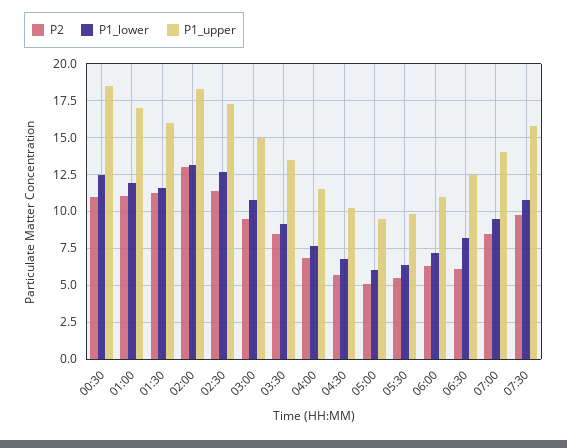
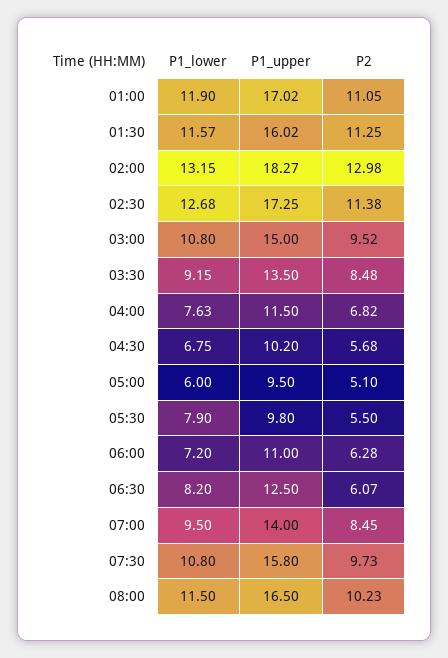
P2, 00:30: 11 -> none
P1_lower, 00:30: 12.5 -> none
P1_upper, 00:30: 18.5 -> none
P1_lower, 05:30: 6.5 -> 7.9
P1_lower, 08:00: none -> 11.5
P1_upper, 08:00: none -> 16.5
P2, 08:00: none -> 10.23

